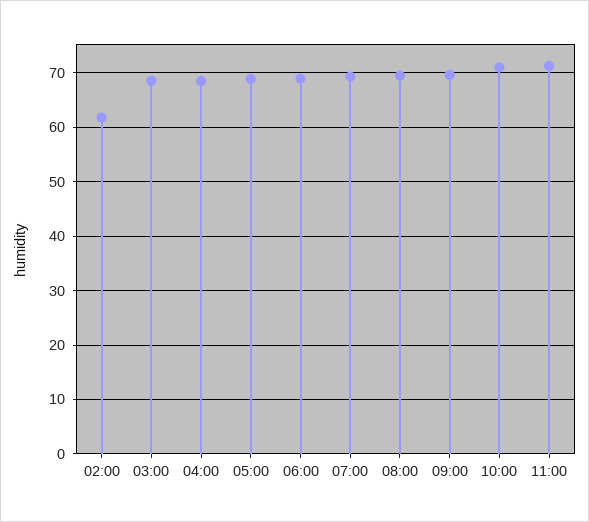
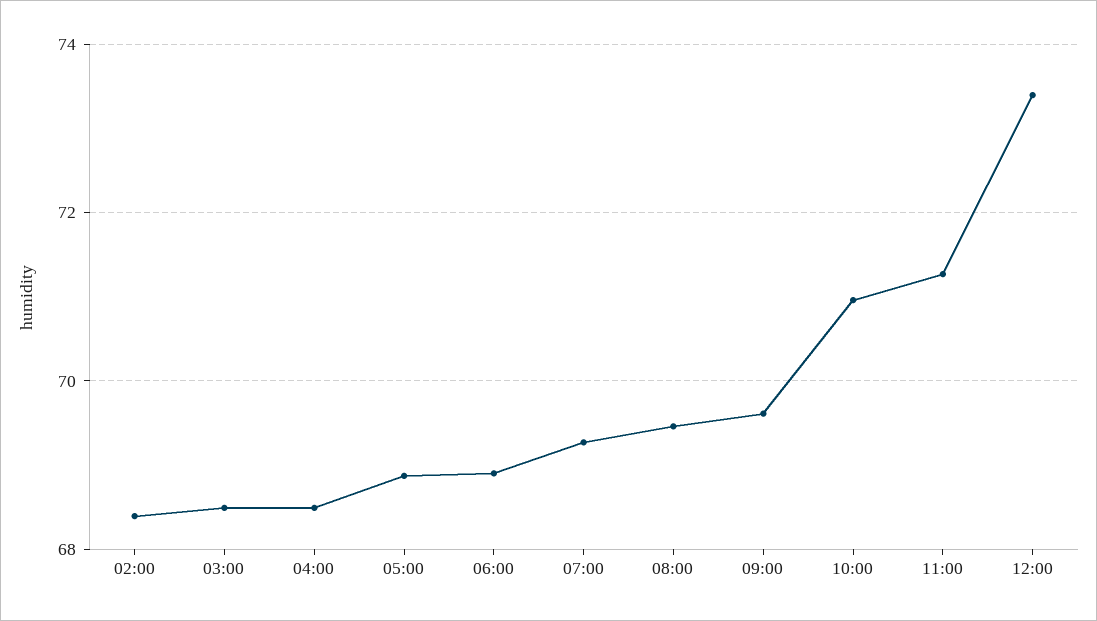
02:00: 62 -> 68.4
12:00: none -> 73.4

